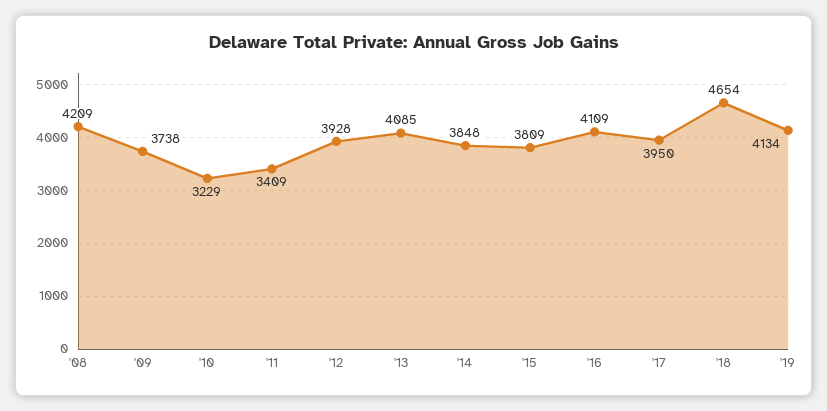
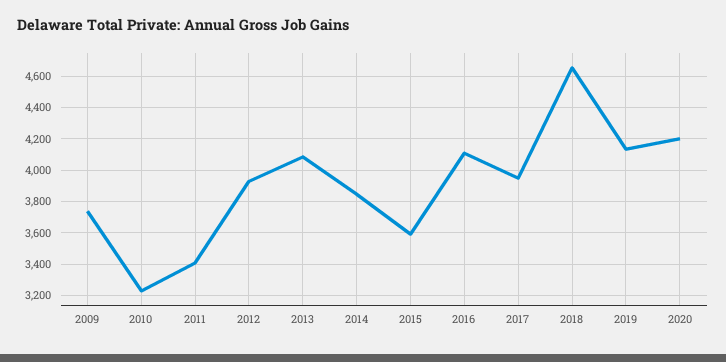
'08: 4209 -> none
'15: 3809 -> 3600
2020: none -> 4200

